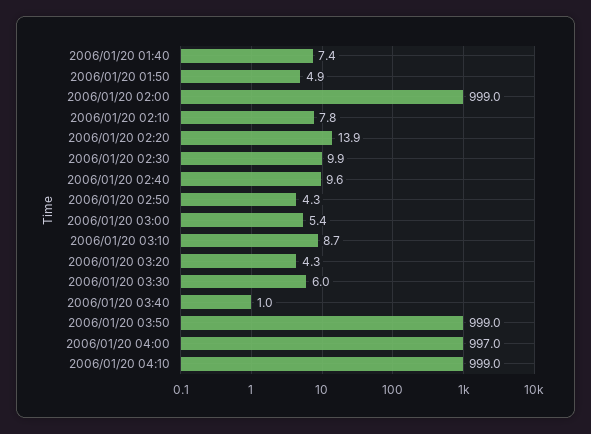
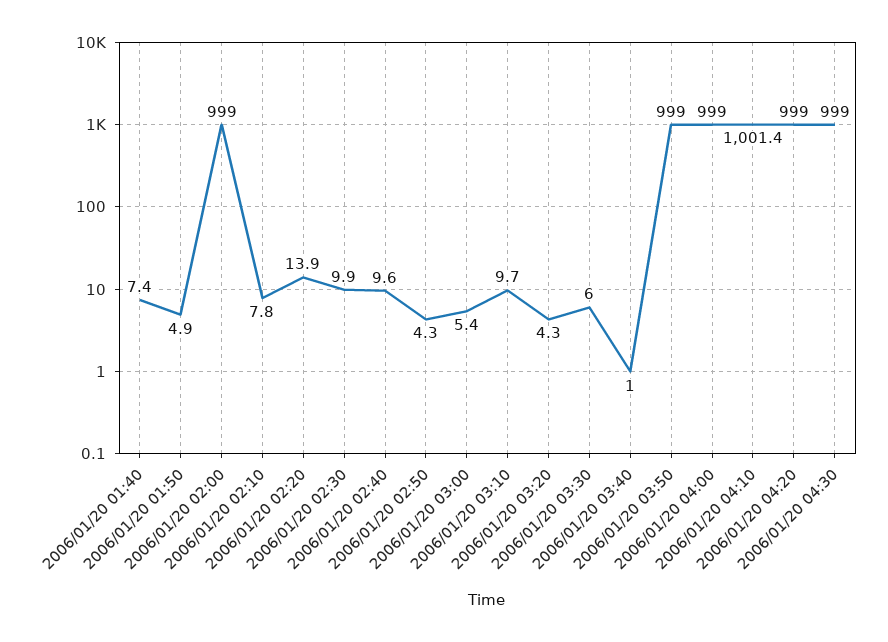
2006/01/20 03:10: 8.7 -> 9.7
2006/01/20 04:00: 997 -> 999
2006/01/20 04:10: 999 -> 1001.4
2006/01/20 04:20: none -> 999
2006/01/20 04:30: none -> 999

